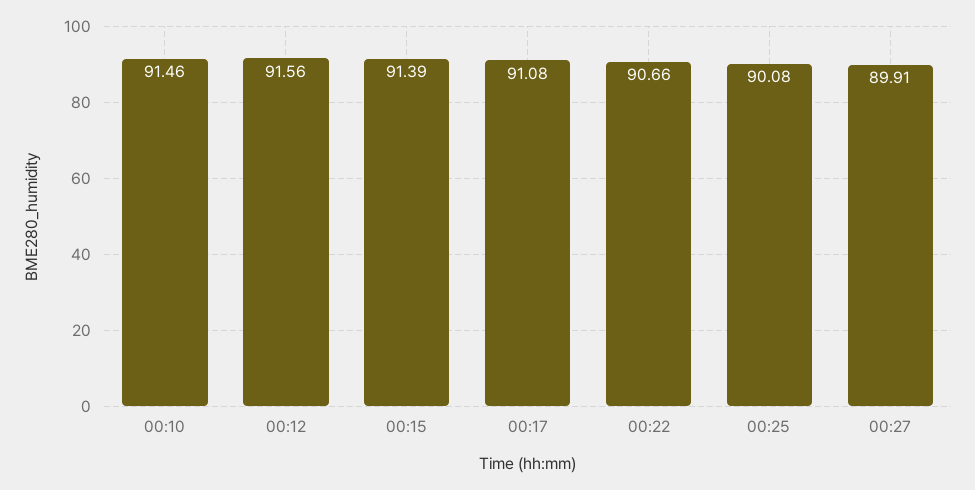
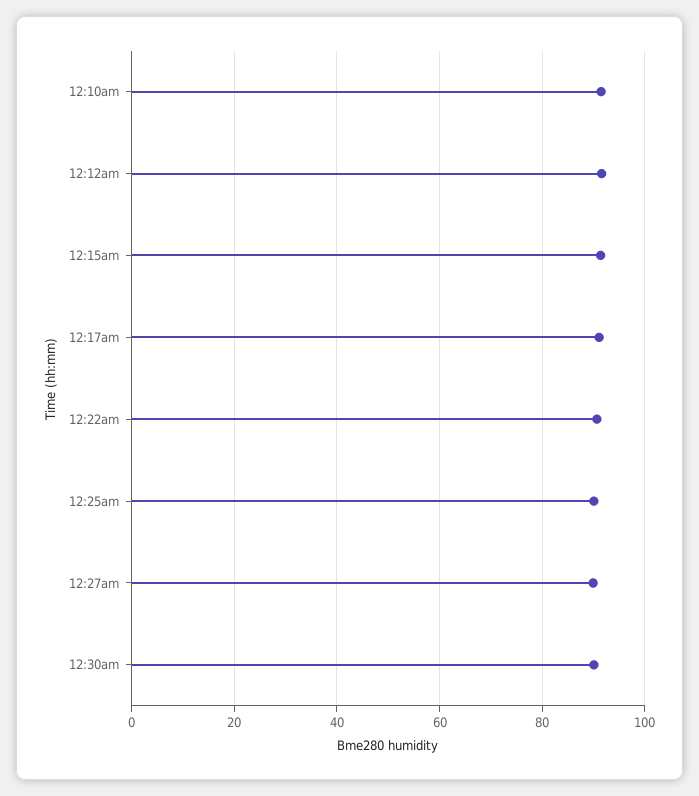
12:30am: none -> 90

